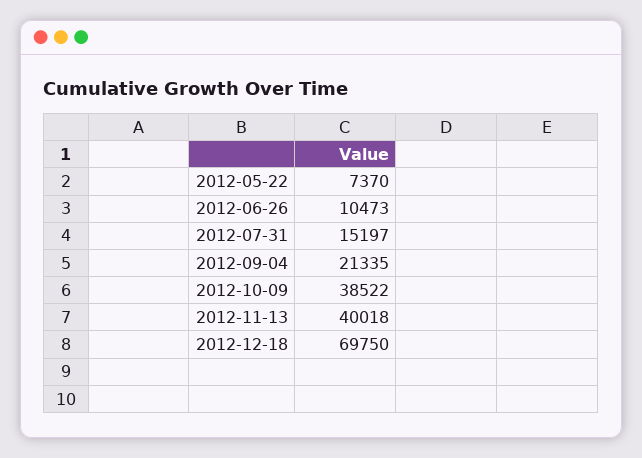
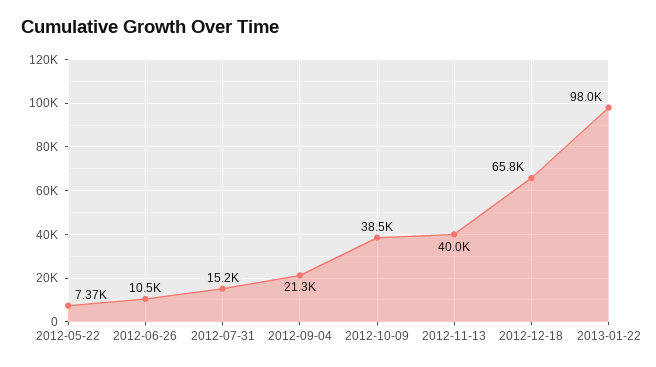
2012-12-18: 69750 -> 65800
2013-01-22: none -> 98000

